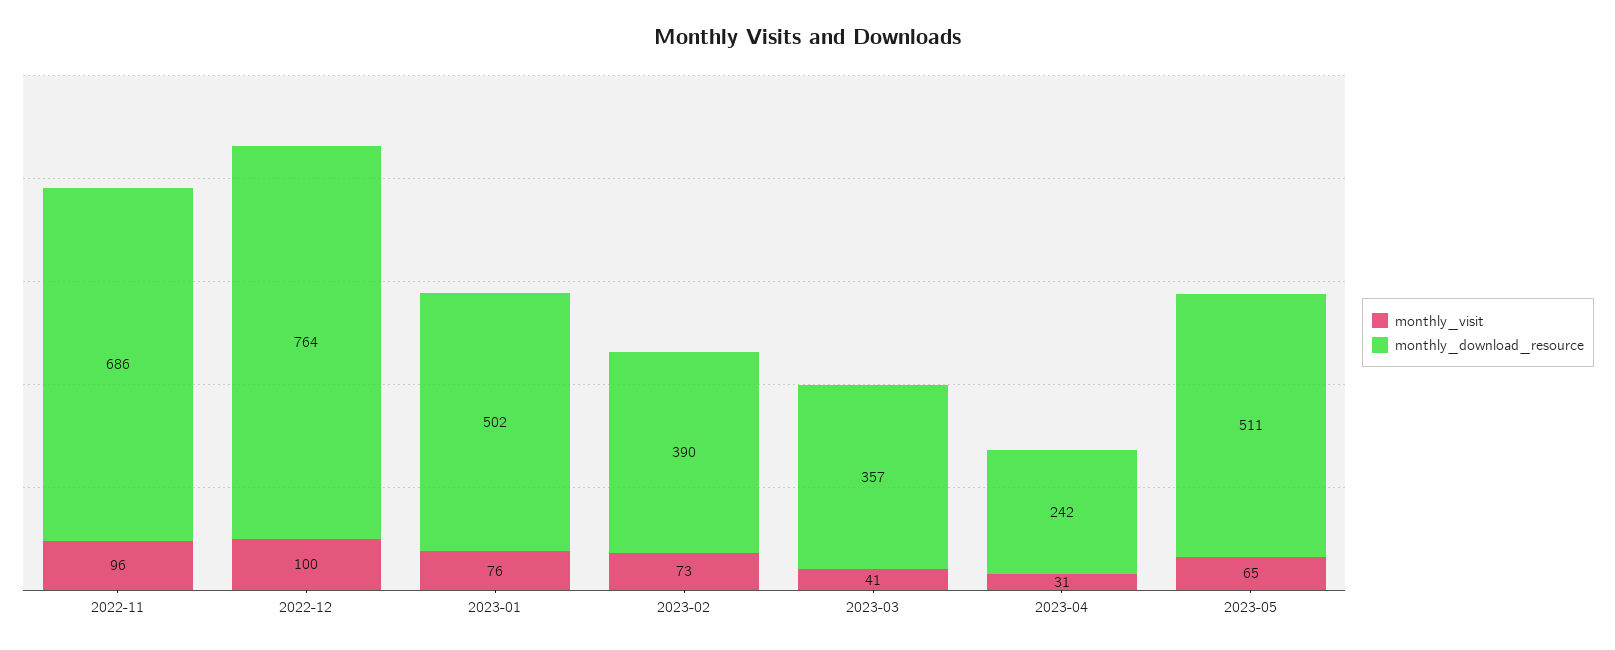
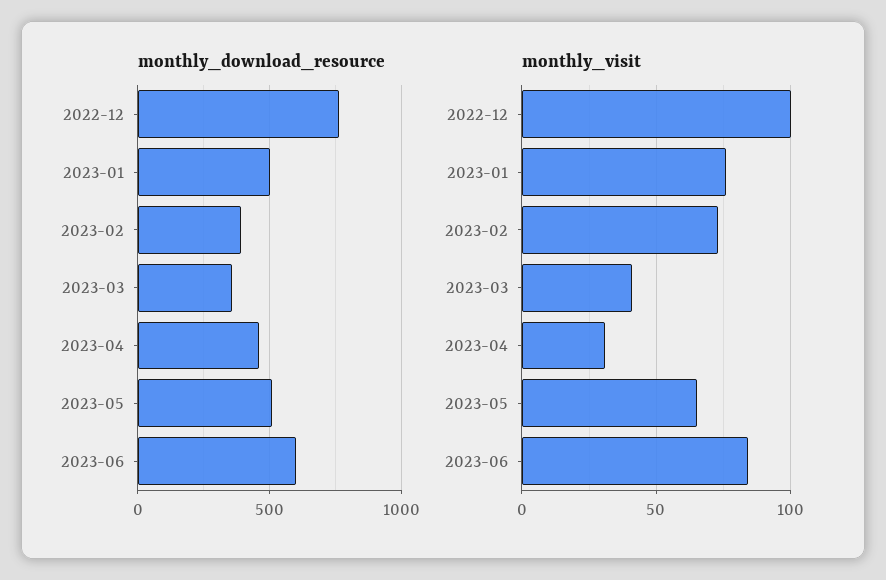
monthly_visit, 2022-11: 96 -> none
monthly_download_resource, 2022-11: 686 -> none
monthly_download_resource, 2023-04: 242 -> 450
monthly_download_resource, 2023-06: none -> 600
monthly_visit, 2023-06: none -> 85

